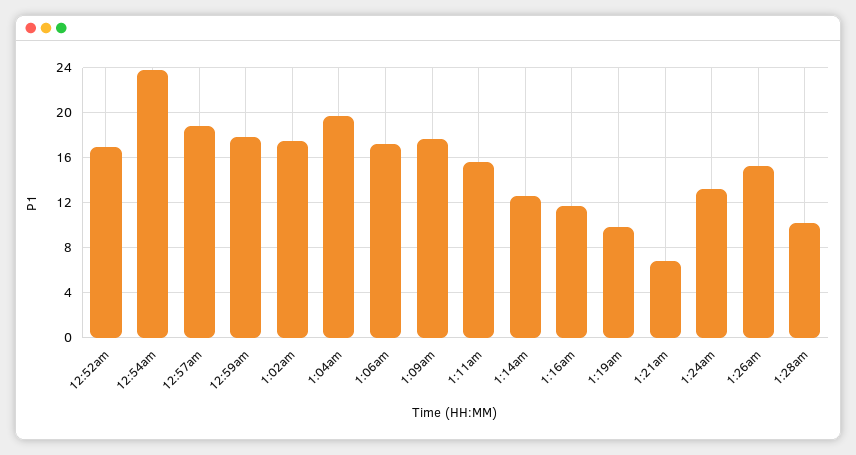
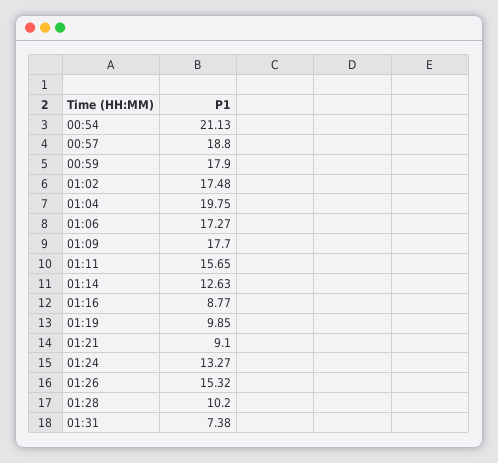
12:52am: 17 -> none
12:54am: 24 -> 21.13
1:16am: 12 -> 8.77
1:21am: 7 -> 9.1
01:31: none -> 7.38

